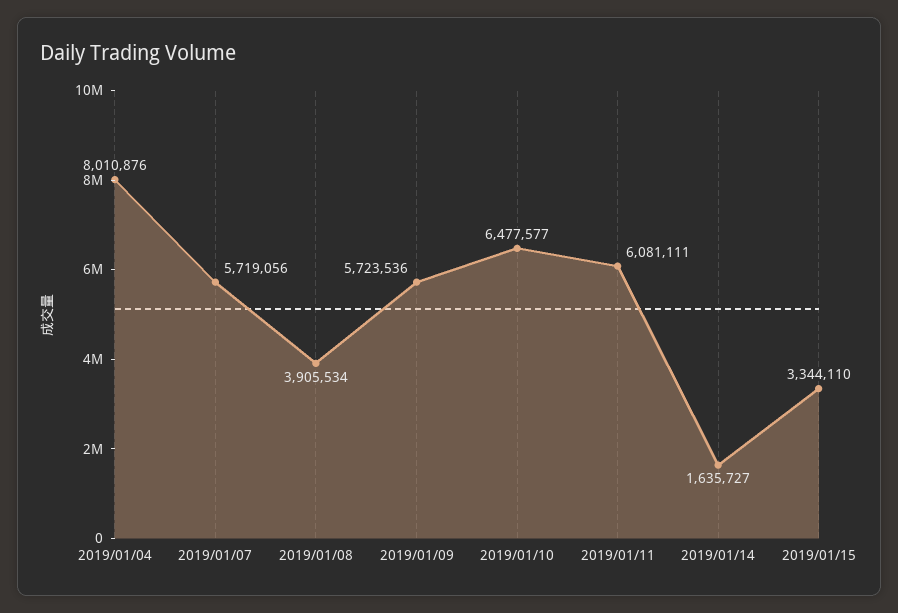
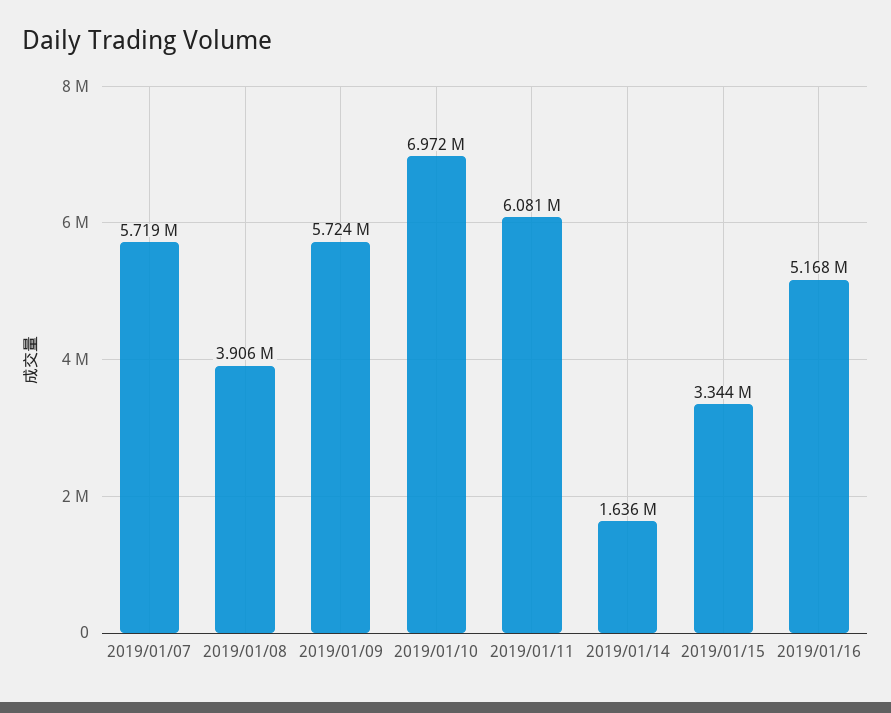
2019/01/04: 8010876 -> none
2019/01/10: 6477577 -> 6972000
2019/01/16: none -> 5168000

